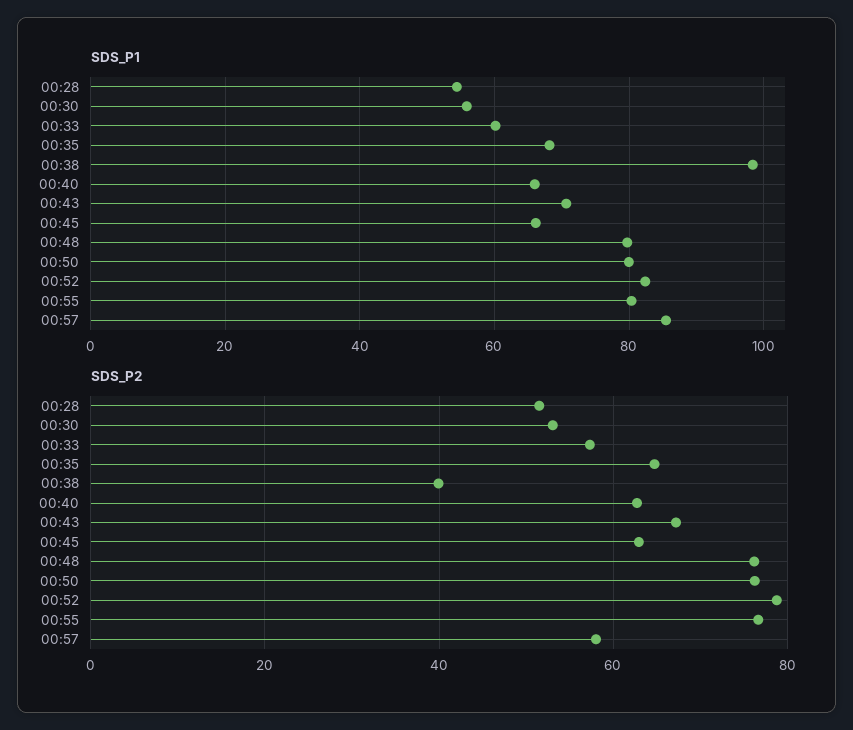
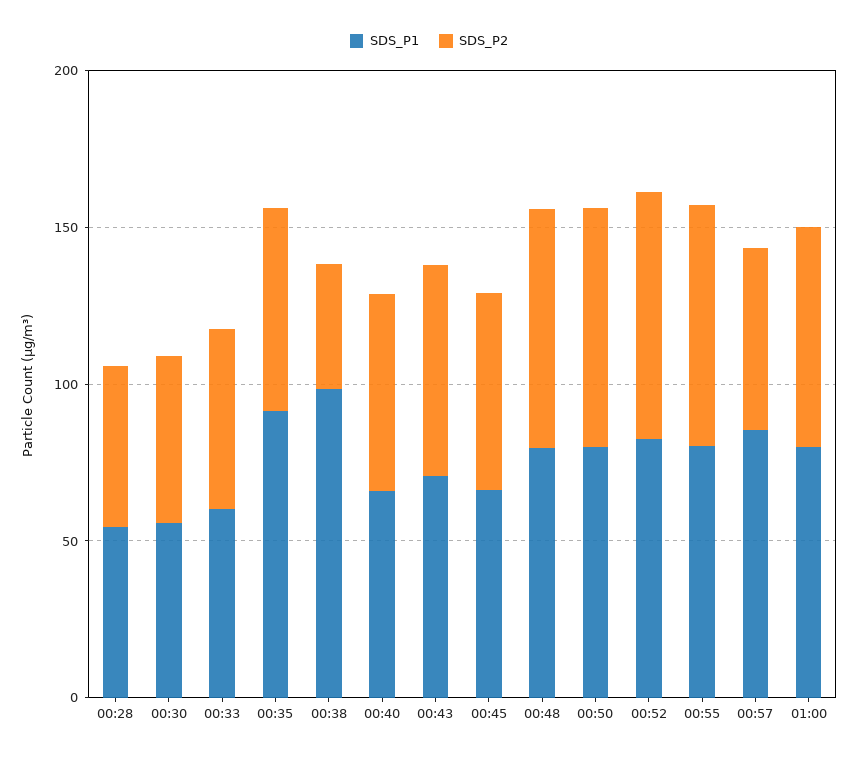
SDS_P1, 00:35: 68 -> 90
SDS_P1, 01:00: none -> 80
SDS_P2, 01:00: none -> 70

